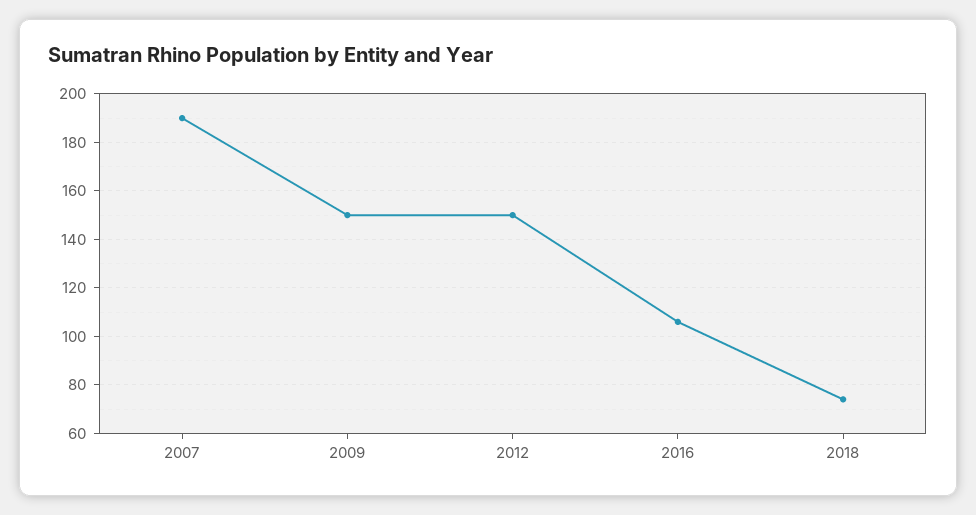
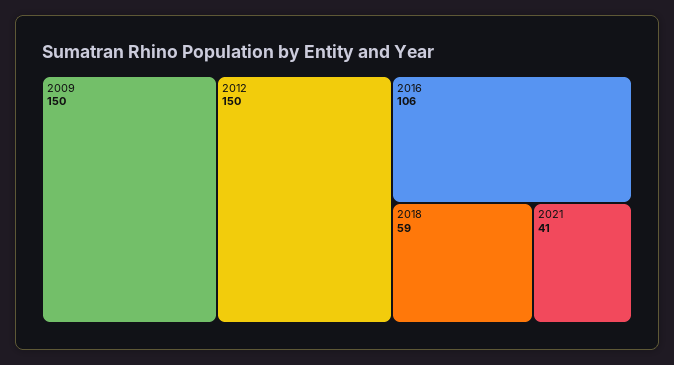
2007: 190 -> none
2018: 75 -> 59
2021: none -> 41

